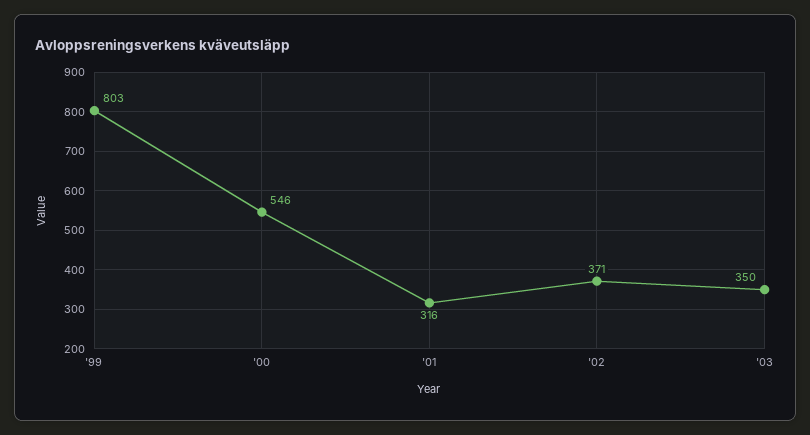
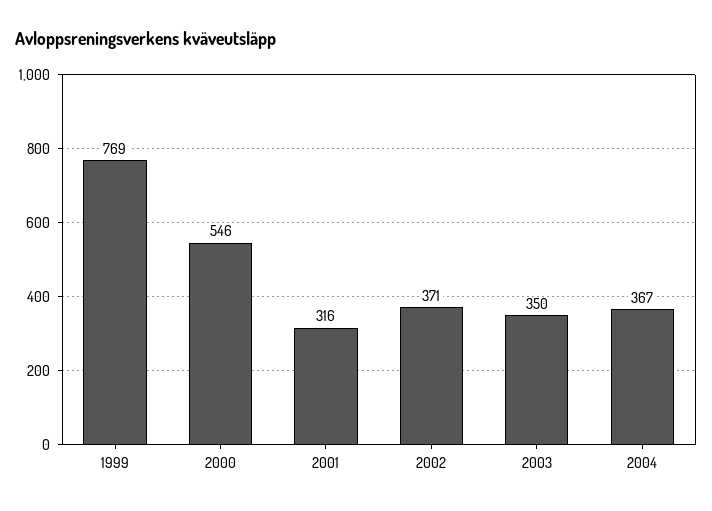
'99: 803 -> 769
2004: none -> 367

